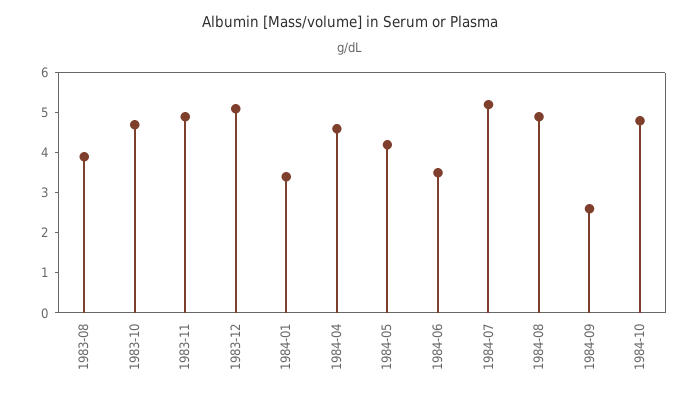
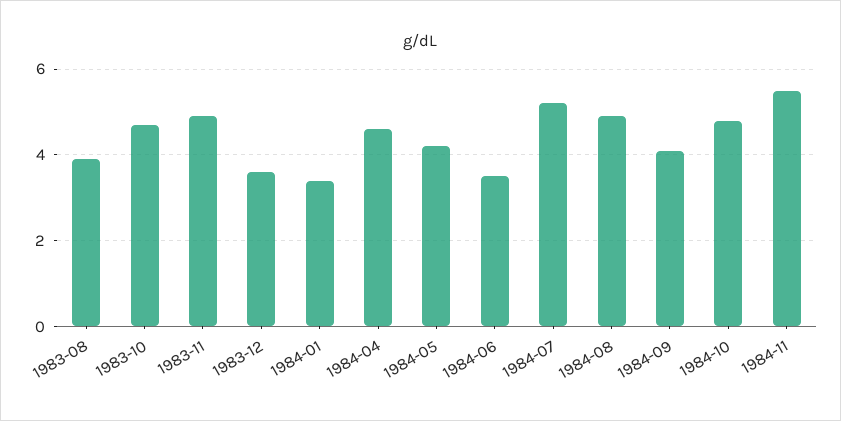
1983-12: 5 -> 3.5
1984-09: 2.5 -> 4
1984-11: none -> 5.5

